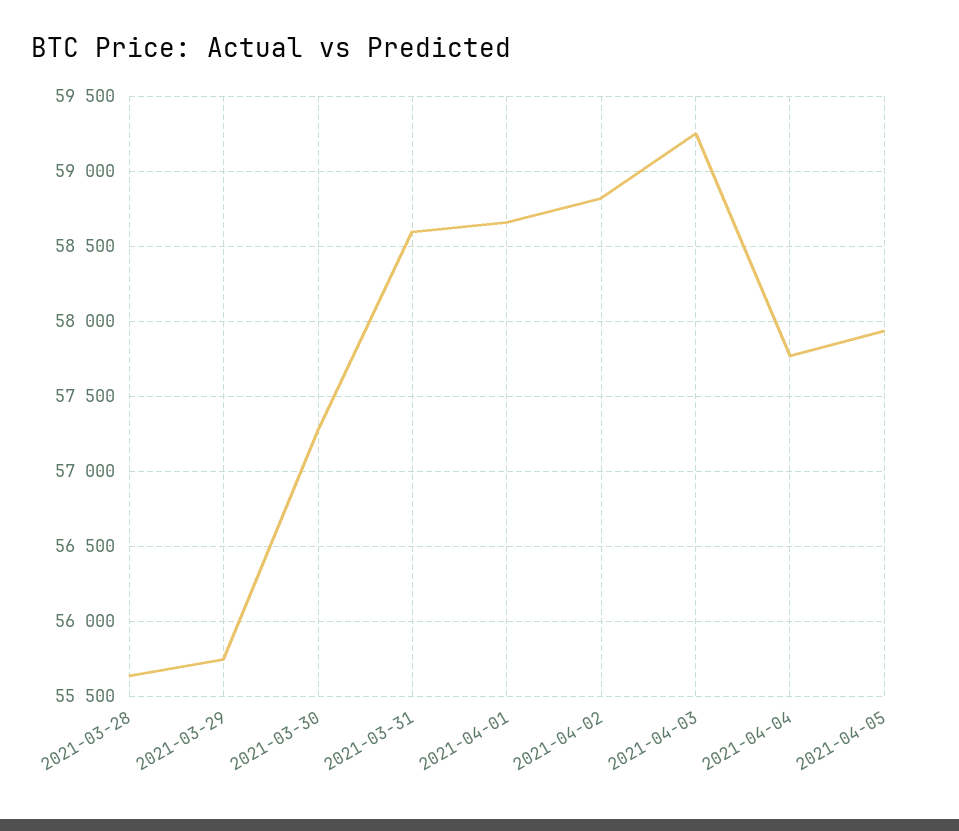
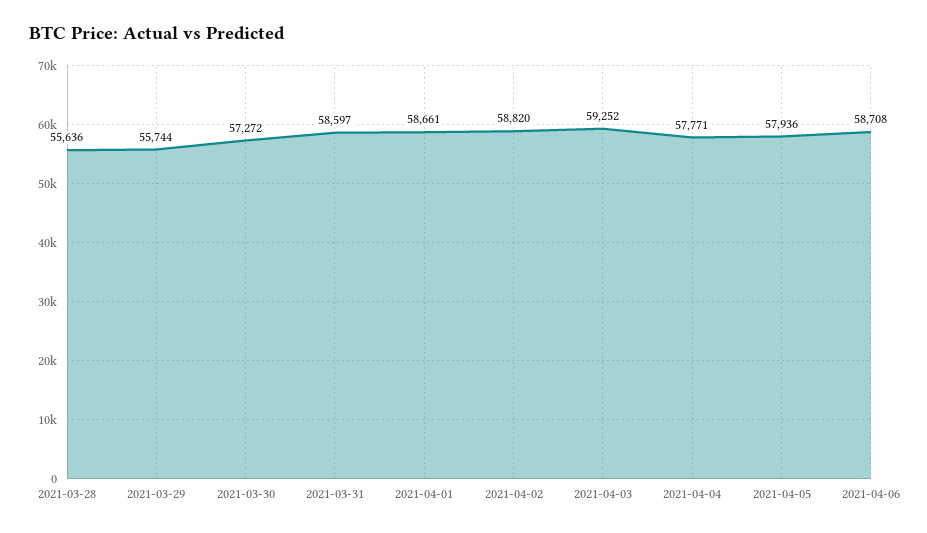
2021-04-06: none -> 58708

